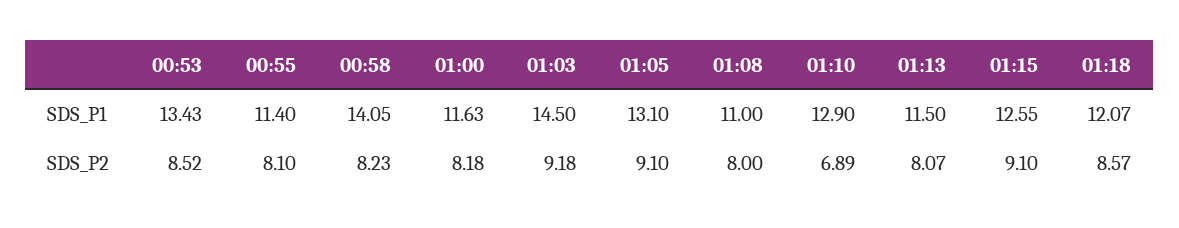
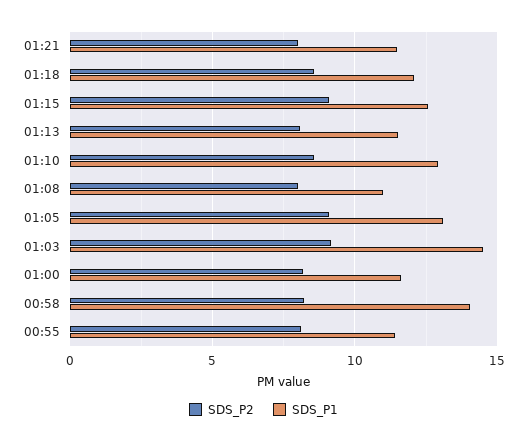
SDS_P1, 00:53: 13.43 -> none
SDS_P2, 00:53: 8.52 -> none
SDS_P2, 01:10: 6.89 -> 8.5
SDS_P2, 01:21: none -> 8
SDS_P1, 01:21: none -> 11.5

